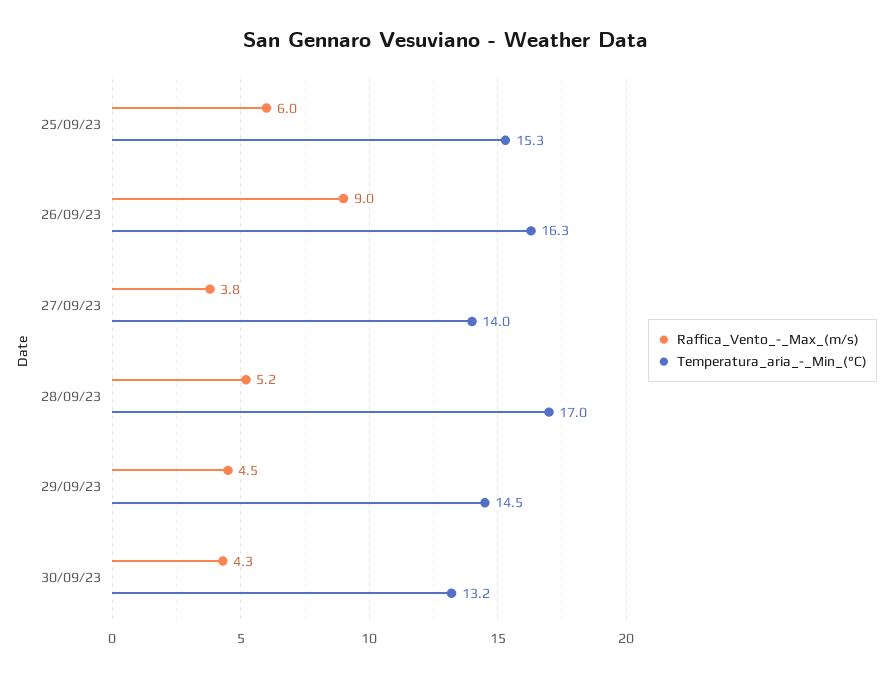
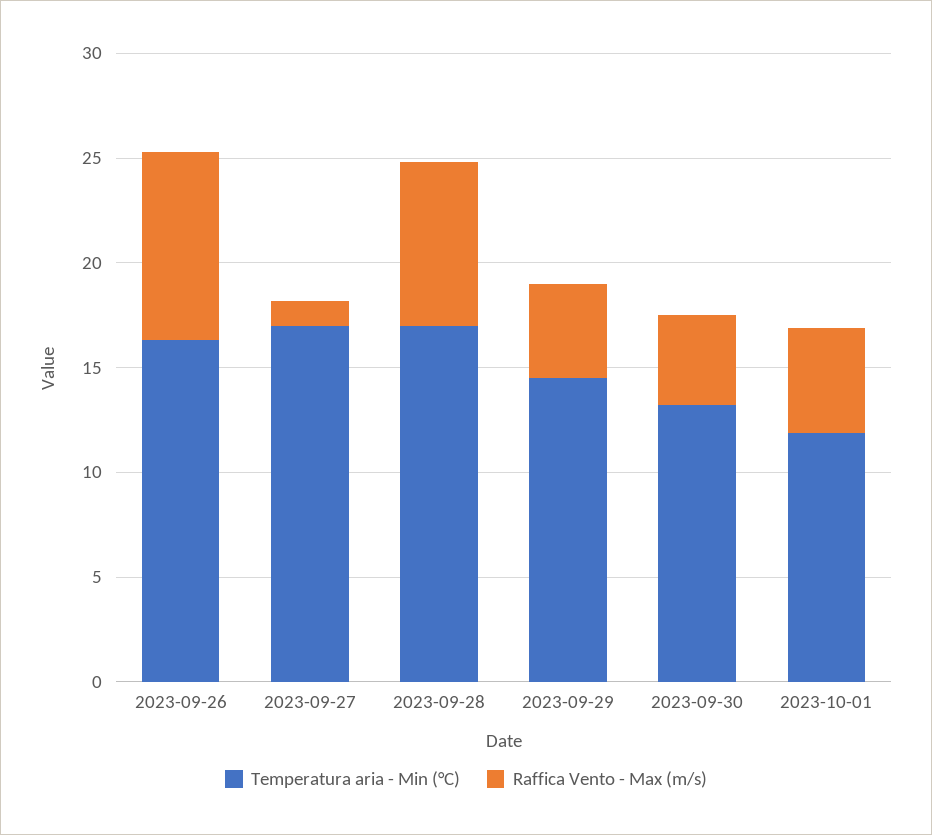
Raffica_Vento_-_Max_(m/s), 25/09/23: 6 -> none
Temperatura_aria_-_Min_(°C), 25/09/23: 15.3 -> none
Raffica_Vento_-_Max_(m/s), 27/09/23: 3.8 -> 1
Temperatura_aria_-_Min_(°C), 27/09/23: 14 -> 17
Raffica_Vento_-_Max_(m/s), 28/09/23: 5.2 -> 8
Temperatura_aria_-_Min_(°C), 2023-10-01: none -> 12
Raffica_Vento_-_Max_(m/s), 2023-10-01: none -> 5

